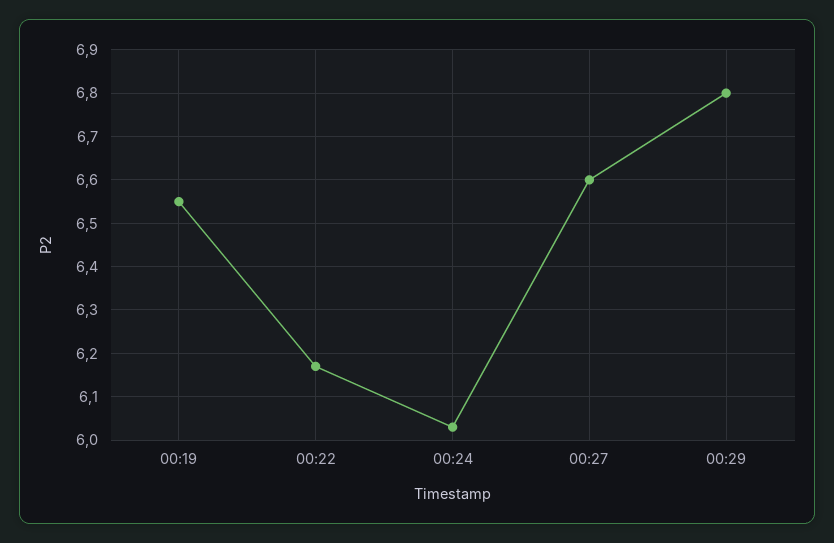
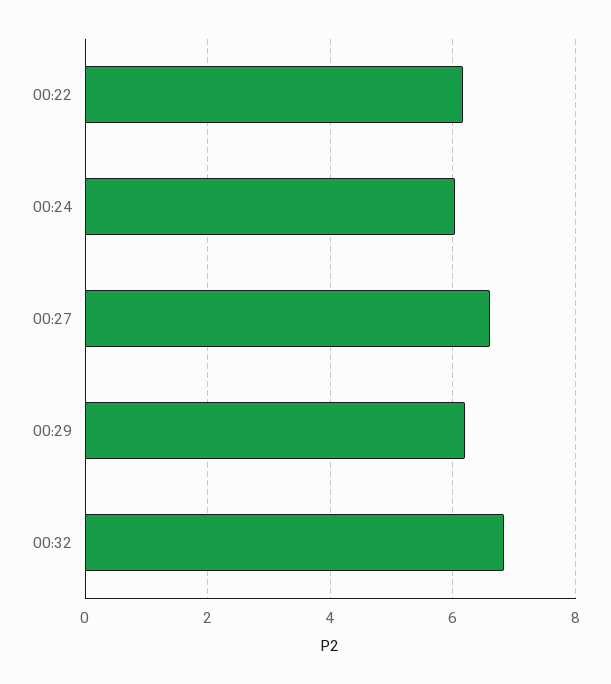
00:19: 6.55 -> none
00:29: 6.8 -> 6.2
00:32: none -> 6.8

